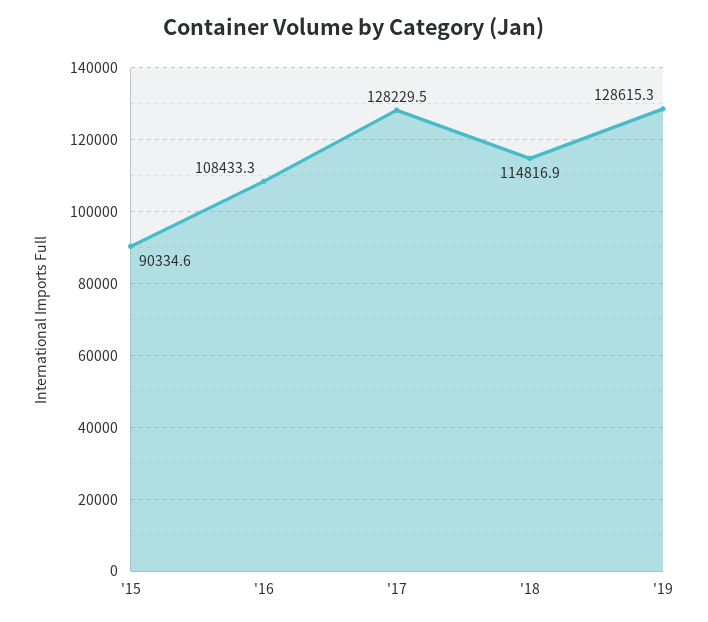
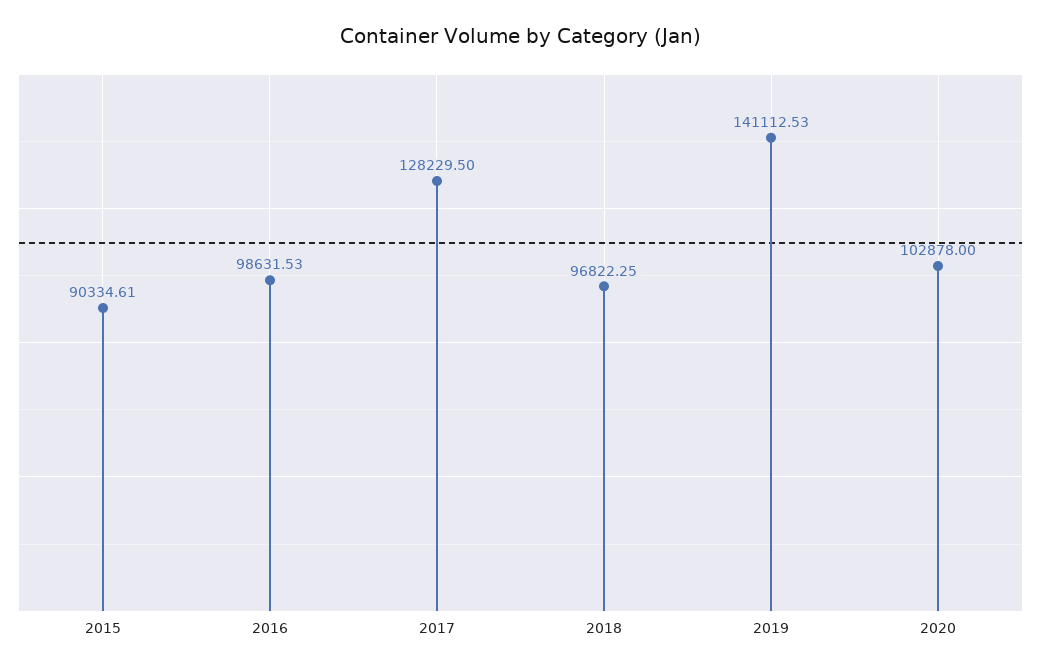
'16: 108433.3 -> 98631.53
'18: 114816.9 -> 96822.25
'19: 128615.3 -> 141112.53
2020: none -> 102878

